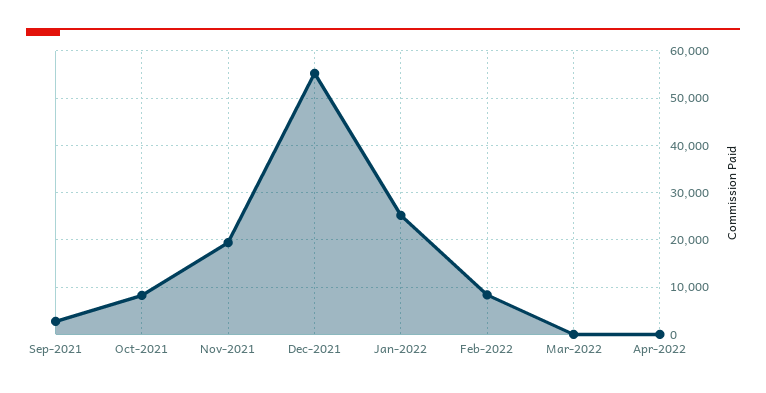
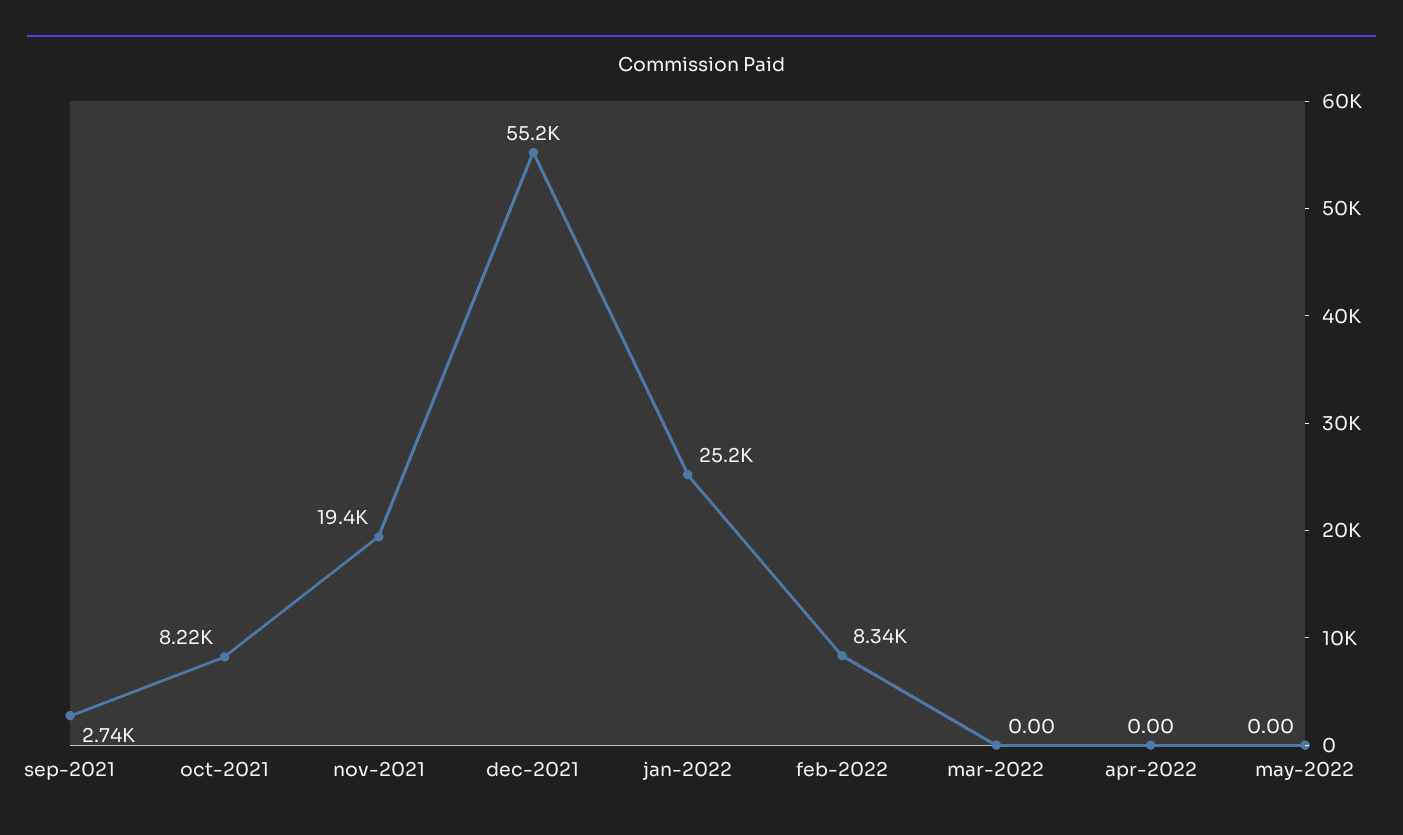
may-2022: none -> 0

